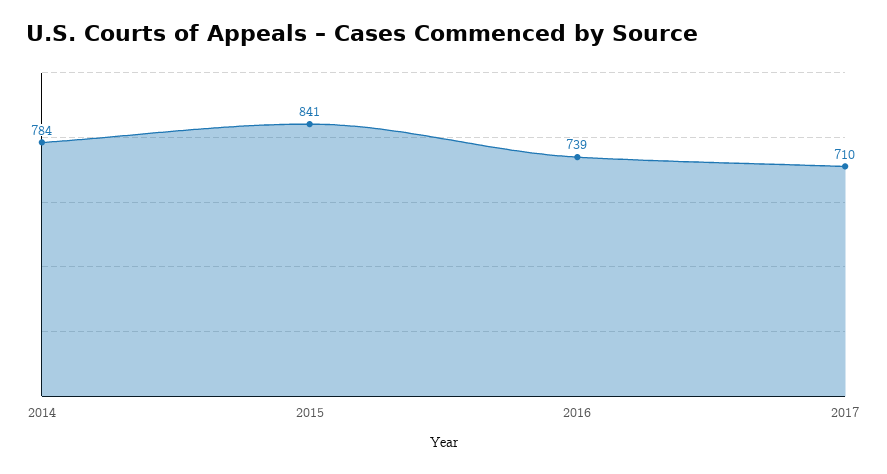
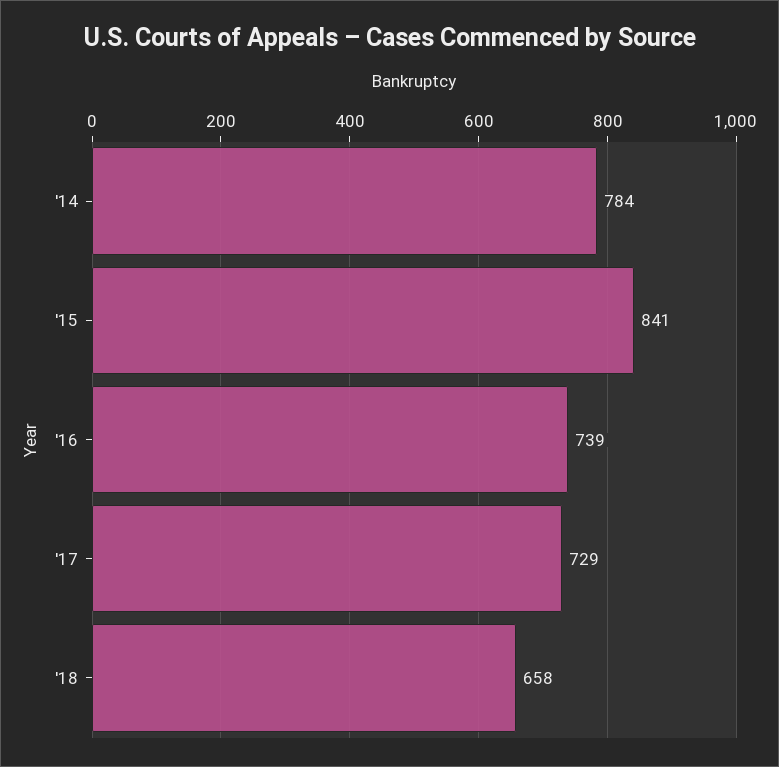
2017: 710 -> 729
'18: none -> 658

